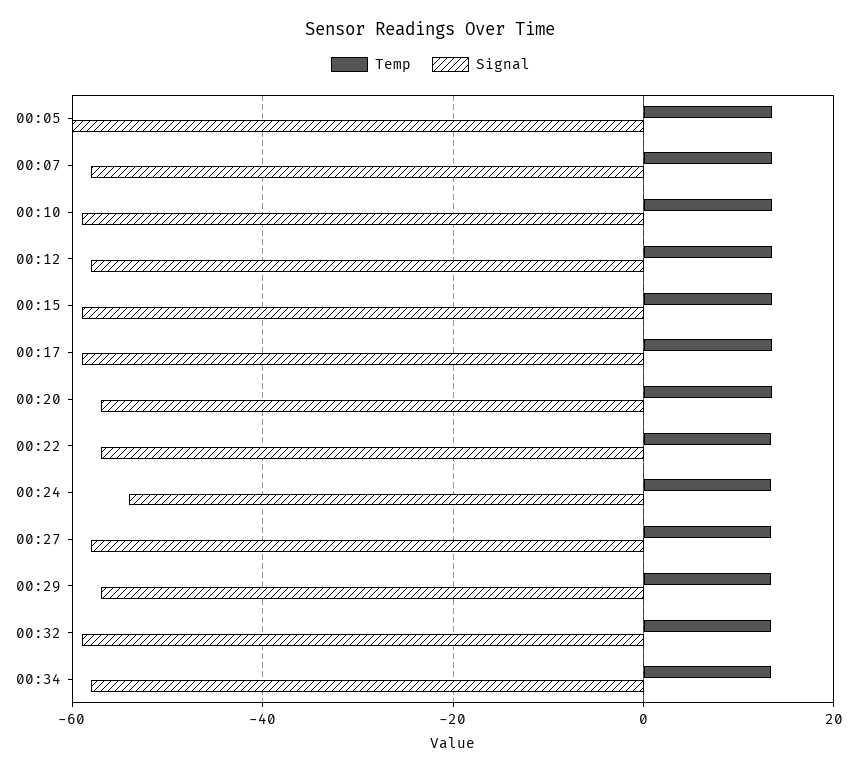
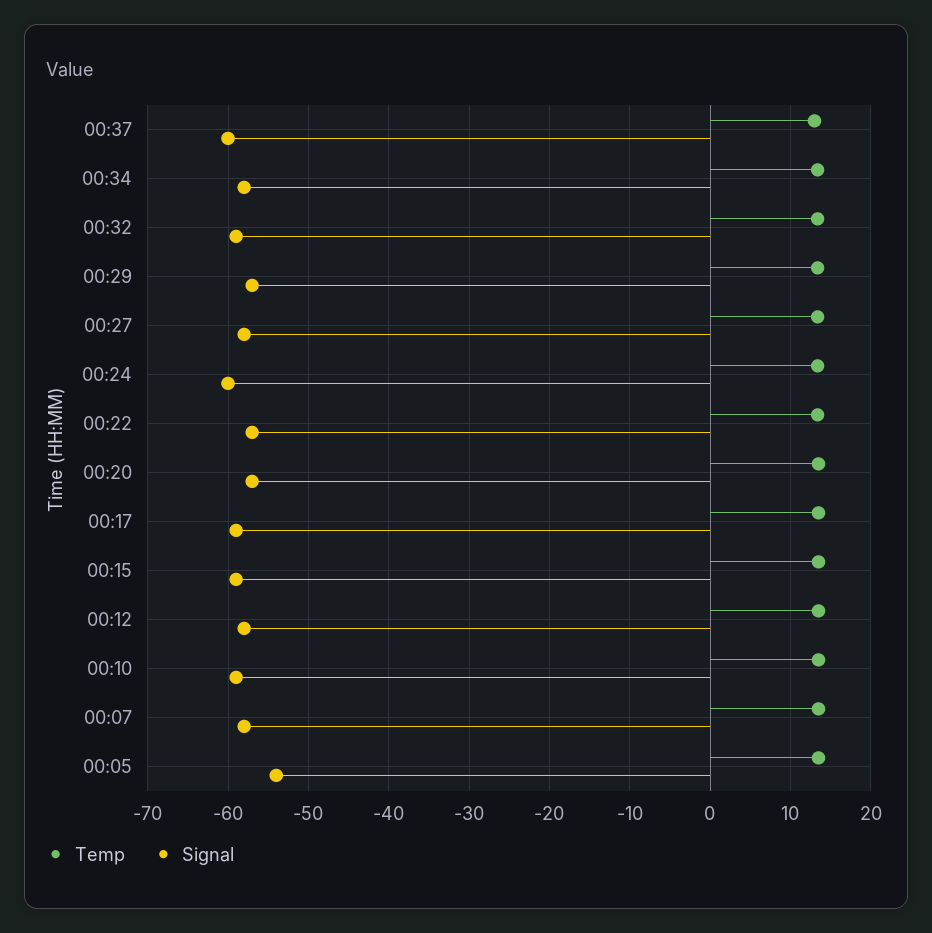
Signal, 00:05: -60 -> -54
Signal, 00:24: -54 -> -60
Temp, 00:37: none -> 13
Signal, 00:37: none -> -60

